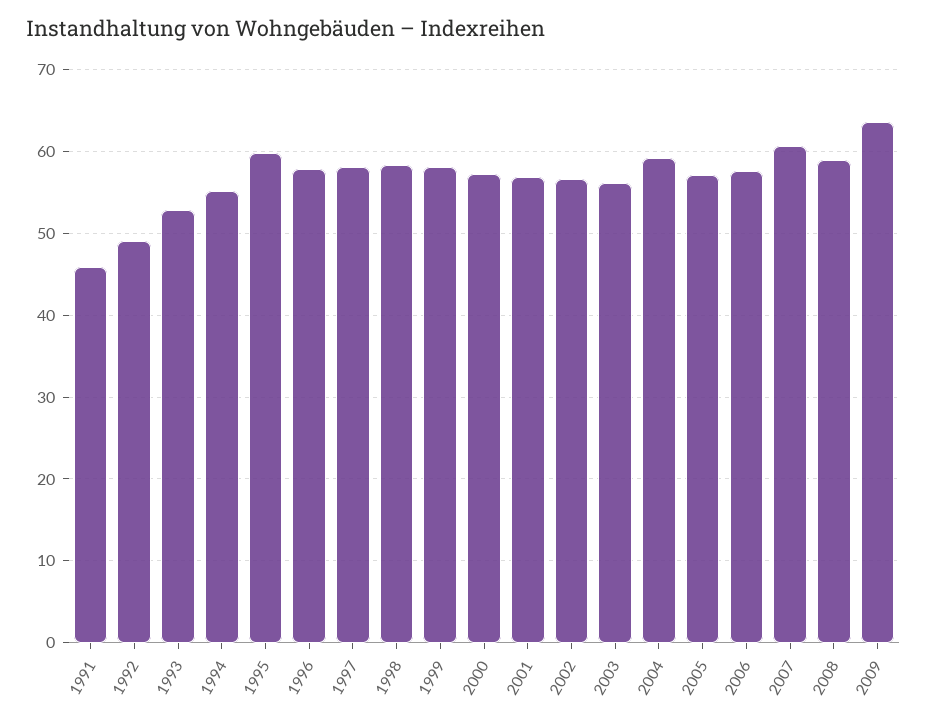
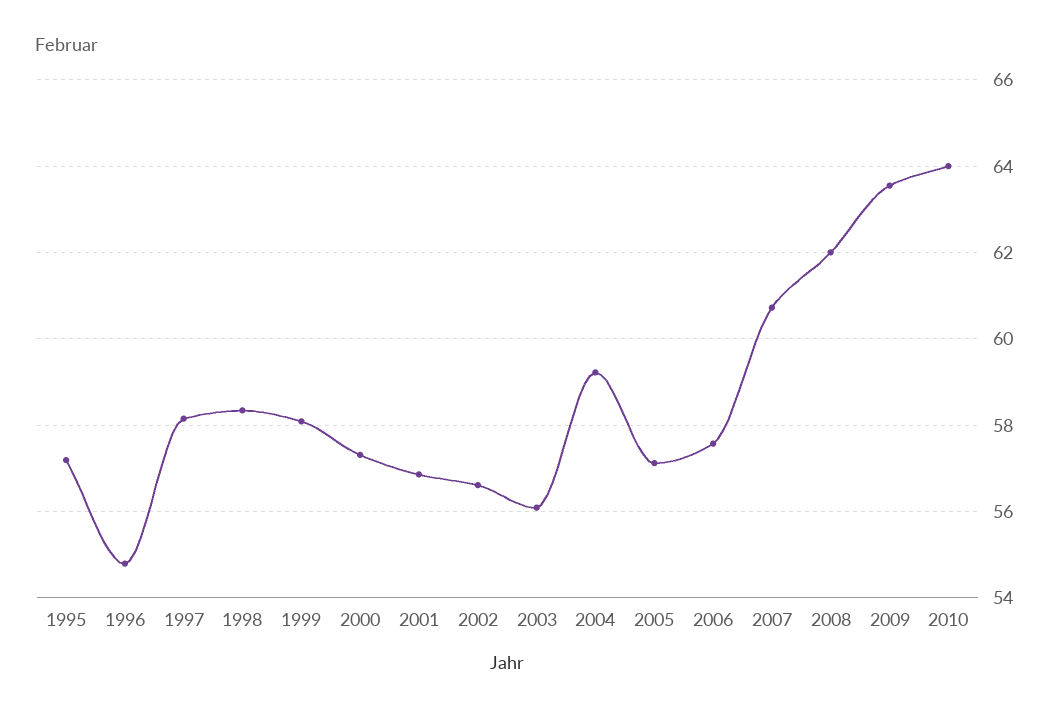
1991: 46 -> none
1992: 49 -> none
1993: 53 -> none
1994: 55 -> none
1995: 60 -> 57.2
1996: 58 -> 54.8
2008: 59 -> 62
2010: none -> 64

